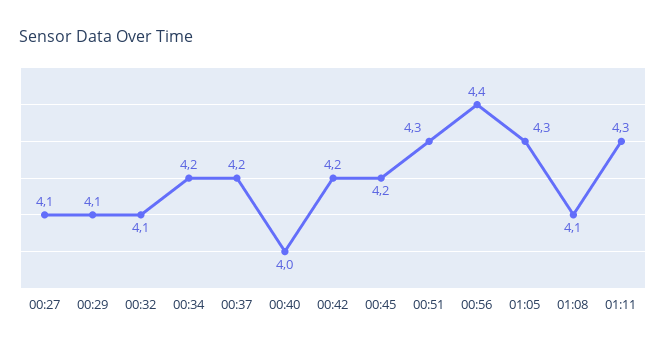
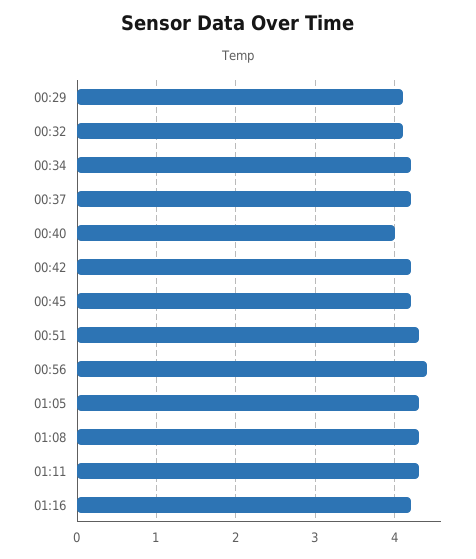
00:27: 4.1 -> none
01:08: 4.1 -> 4.3
01:16: none -> 4.2

